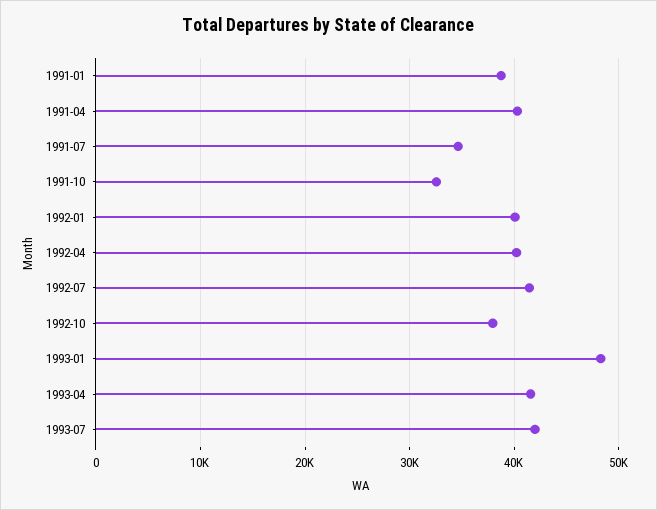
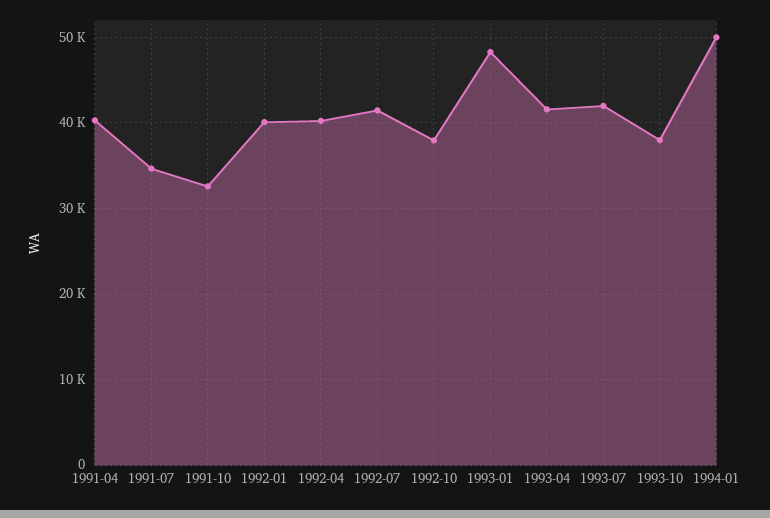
1991-01: 39000 -> none
1993-10: none -> 38000
1994-01: none -> 50000

